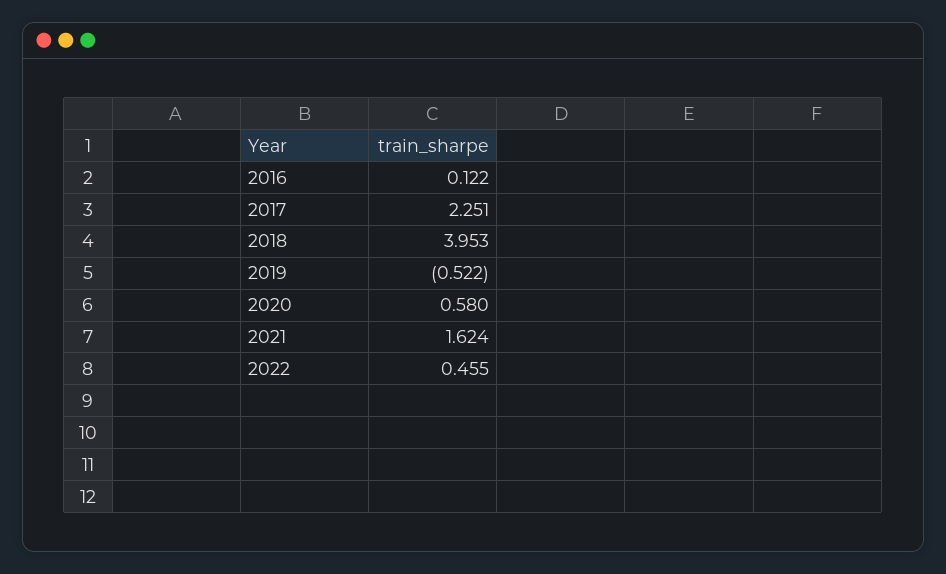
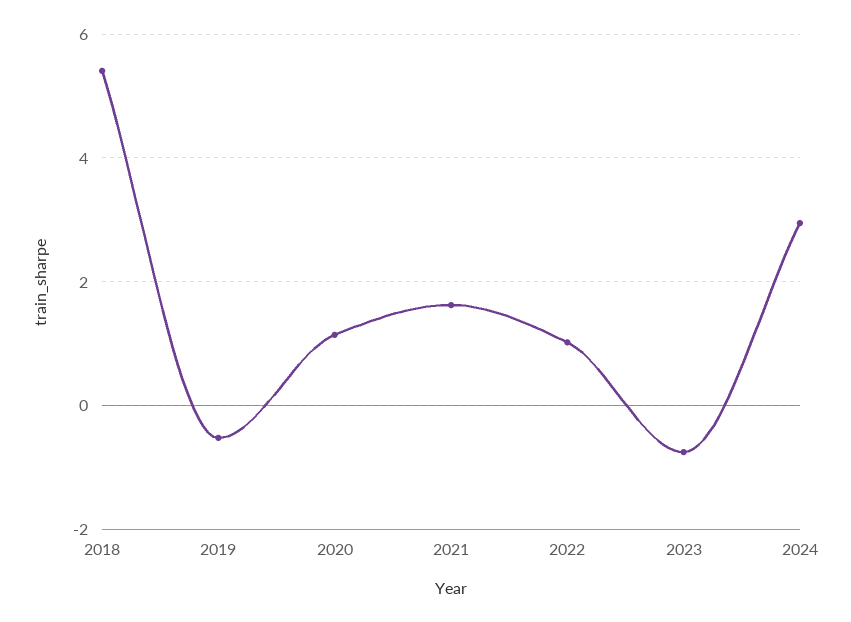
2016: 0.122 -> none
2017: 2.251 -> none
2018: 3.953 -> 5.4
2020: 0.58 -> 1.2
2022: 0.455 -> 1
2023: none -> -0.8
2024: none -> 3

